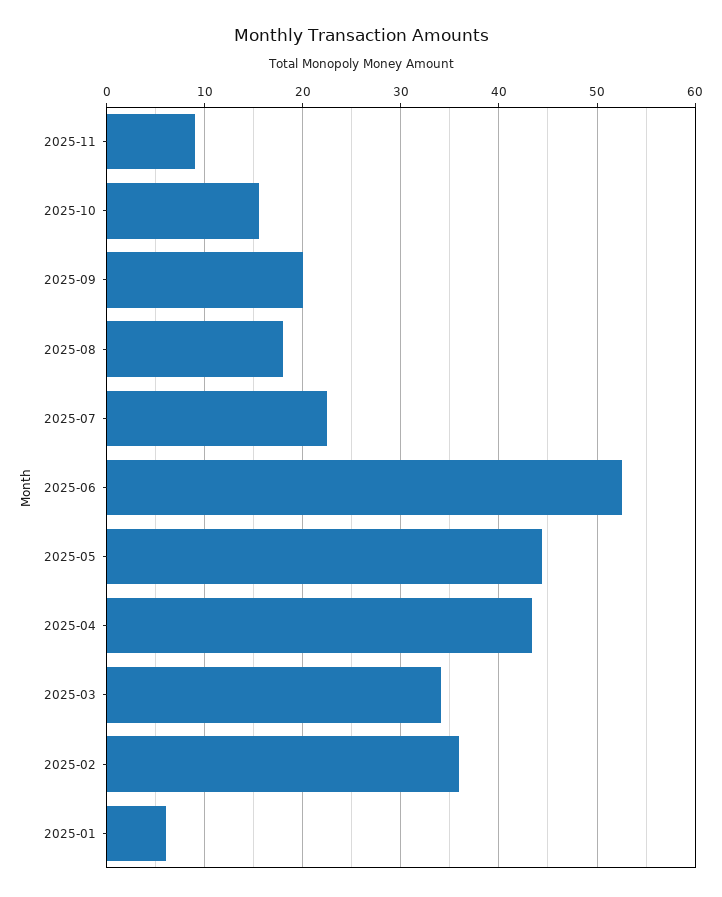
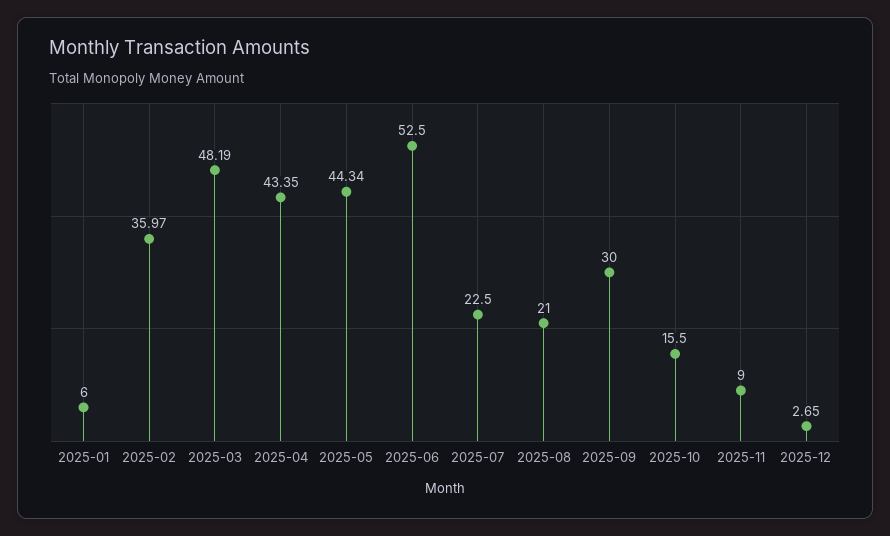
2025-09: 20 -> 30
2025-08: 18 -> 21
2025-03: 34 -> 48.19
2025-12: none -> 2.65

